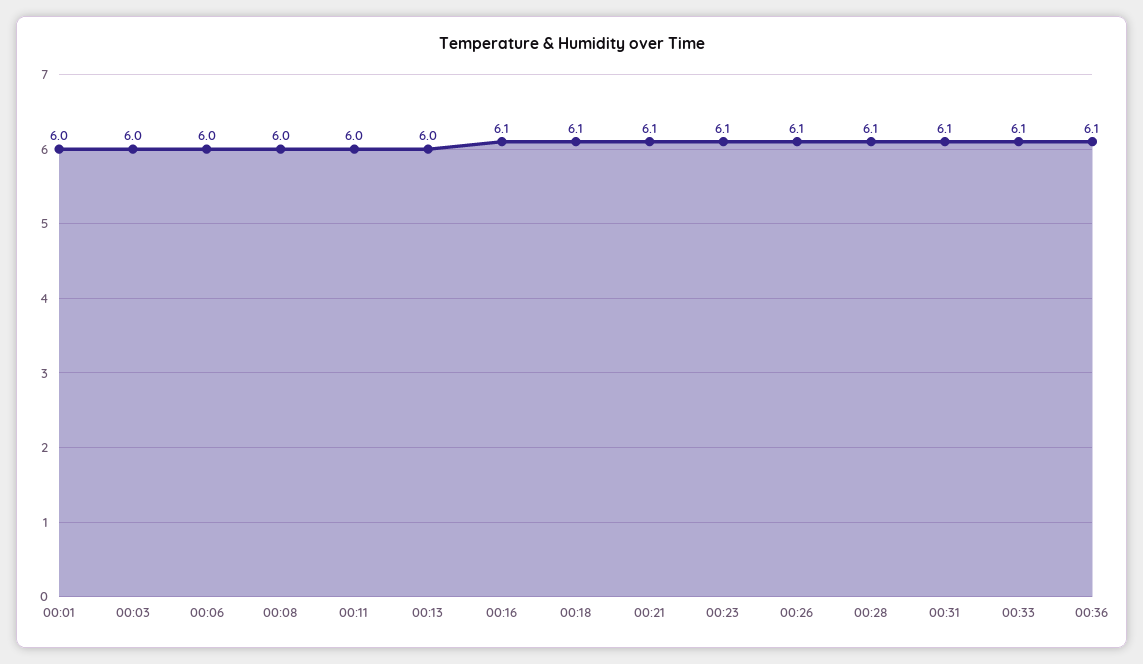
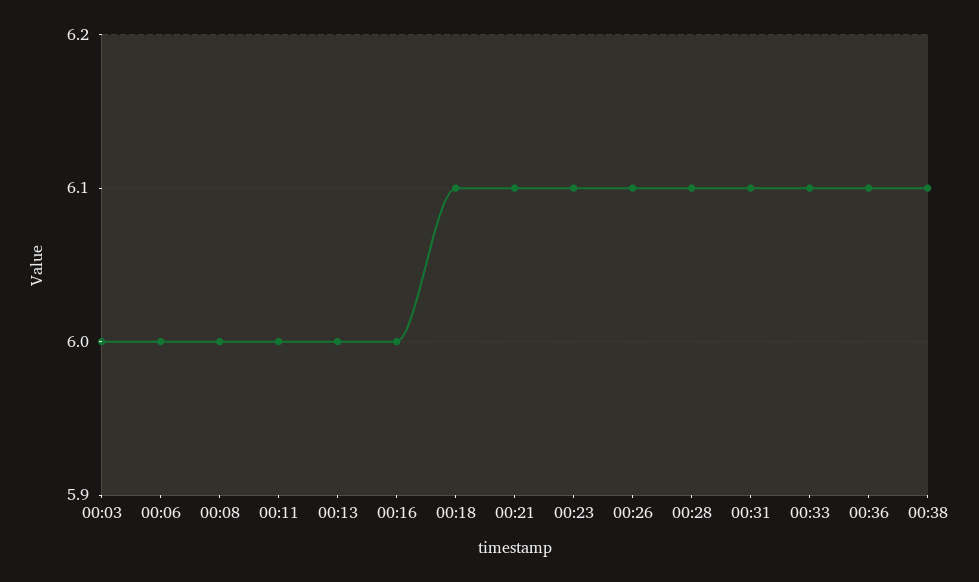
00:01: 6 -> none
00:16: 6.1 -> 6
00:38: none -> 6.1

